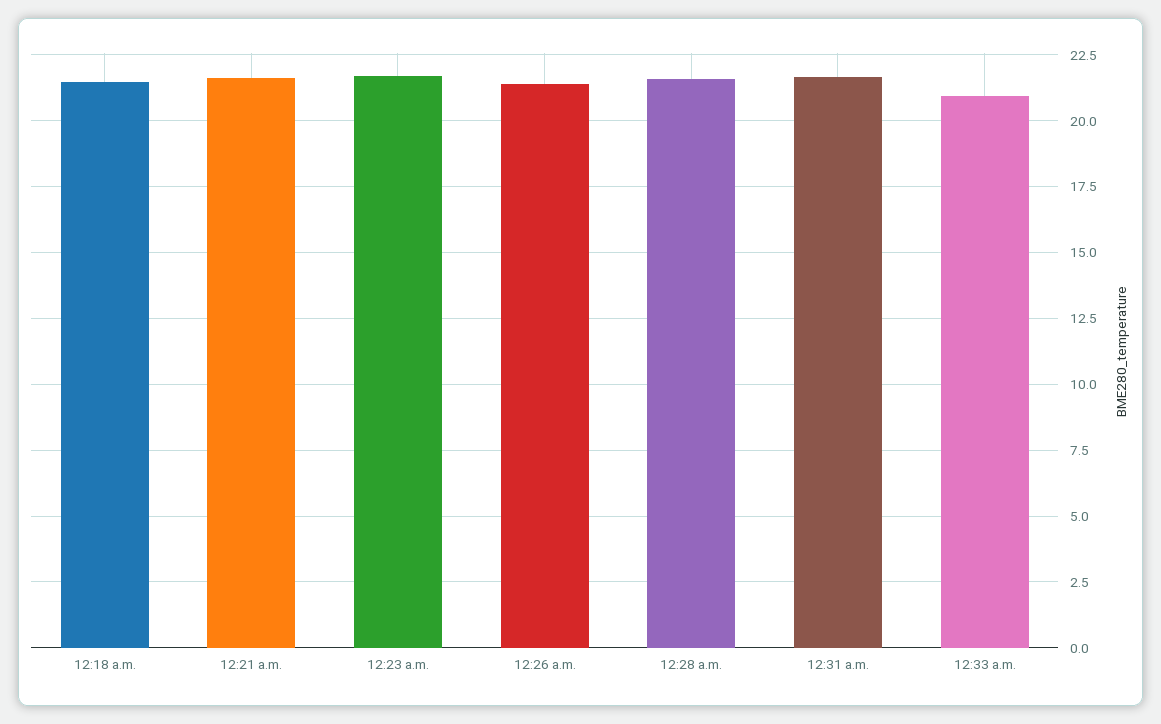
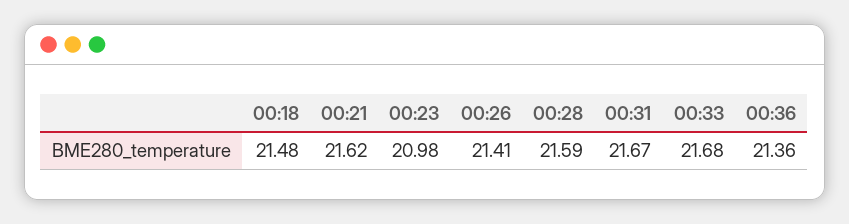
12:23 a.m.: 21.75 -> 20.98
12:33 a.m.: 21 -> 21.68
00:36: none -> 21.36

